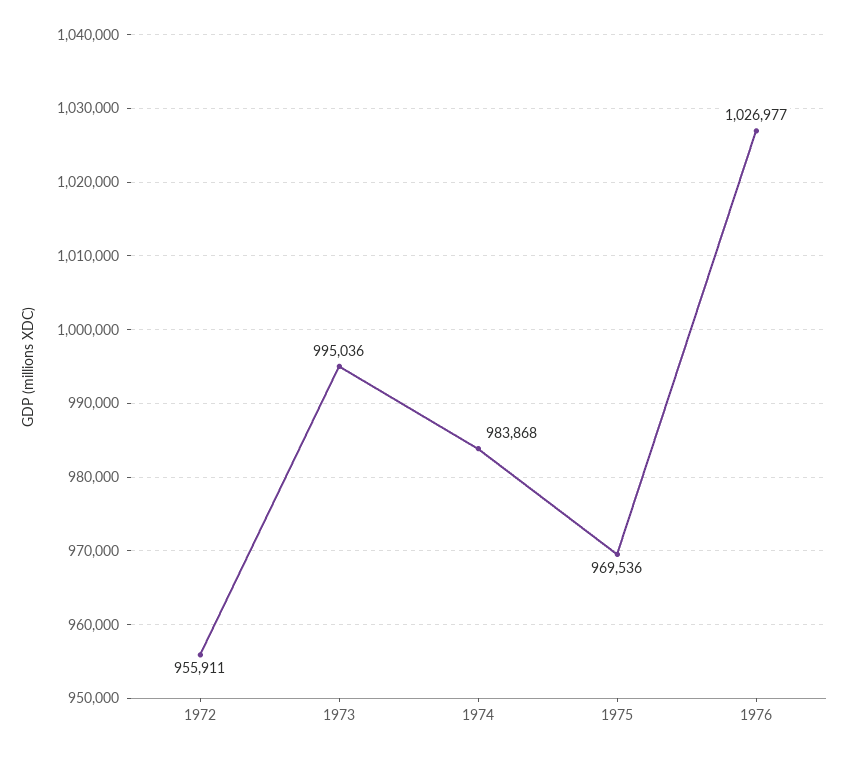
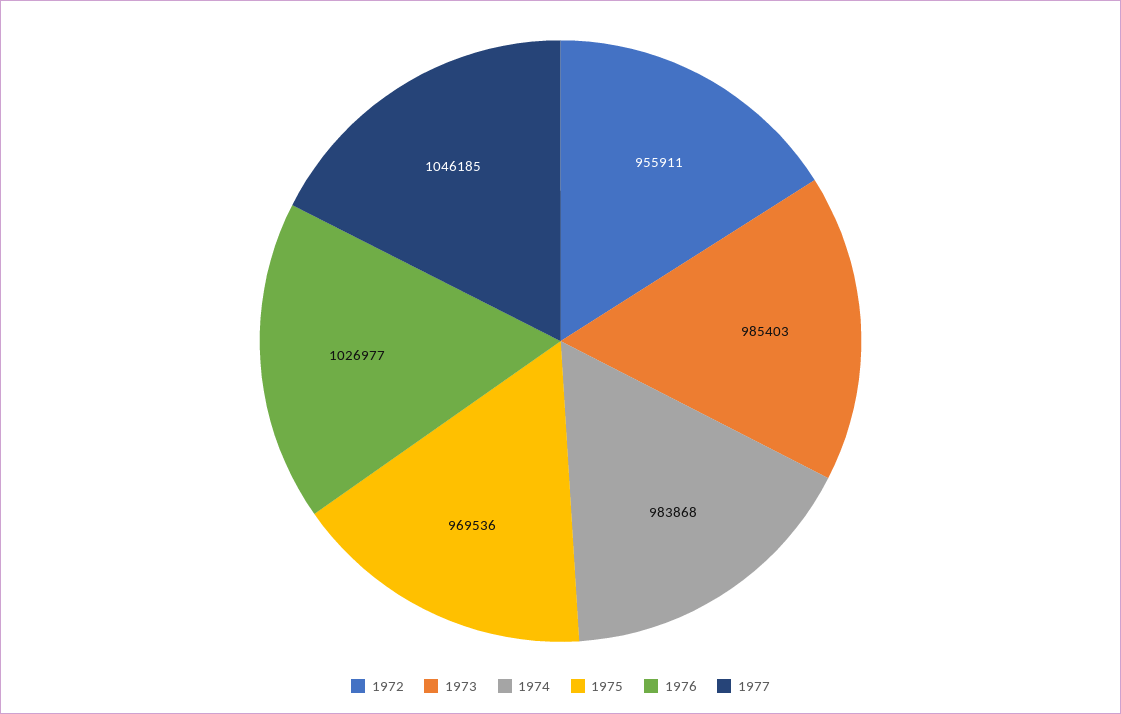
1973: 995036 -> 985403
1977: none -> 1046185

